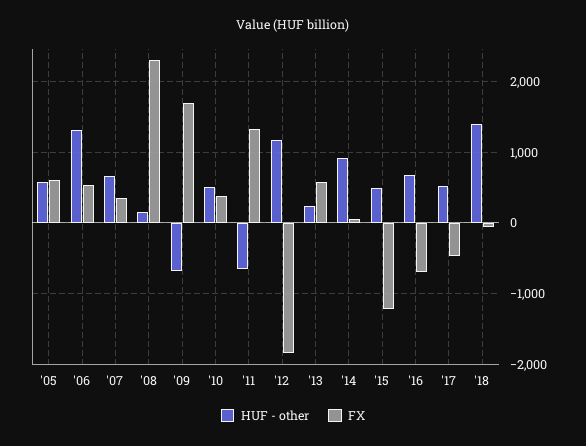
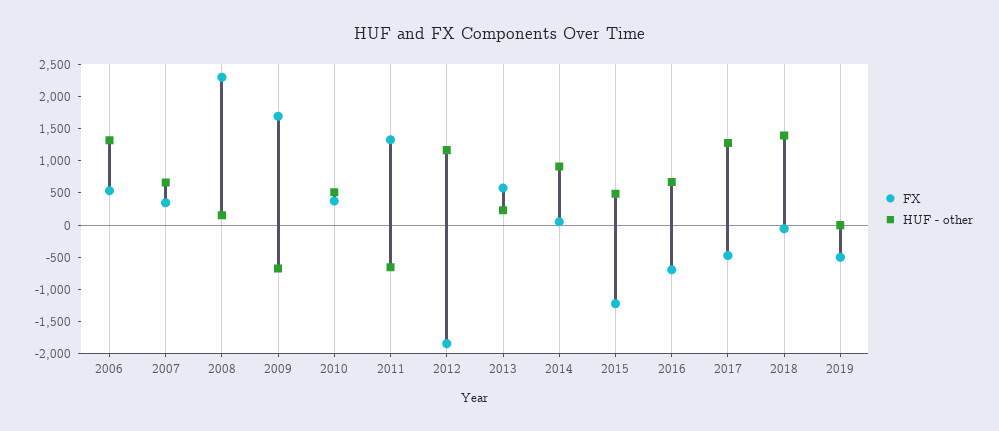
HUF - other, '05: 600 -> none
FX, '05: 600 -> none
HUF - other, '17: 500 -> 1250
FX, 2019: none -> -500
HUF - other, 2019: none -> 0

